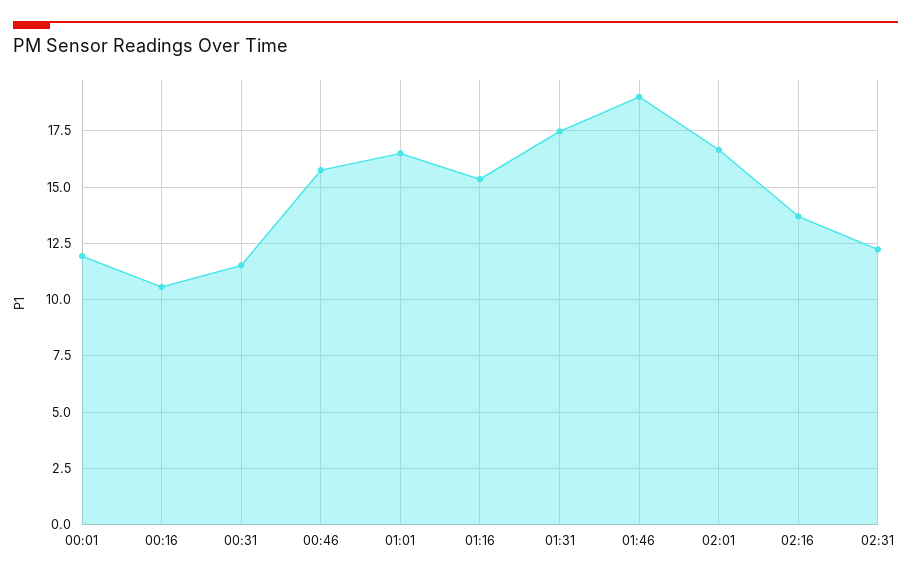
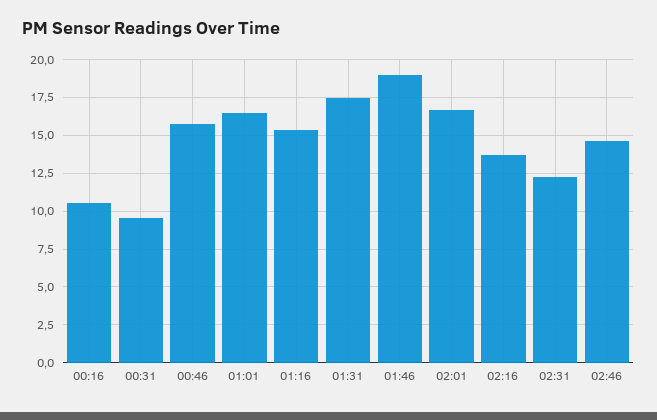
00:01: 12 -> none
00:31: 11.5 -> 9.5
02:46: none -> 14.5

